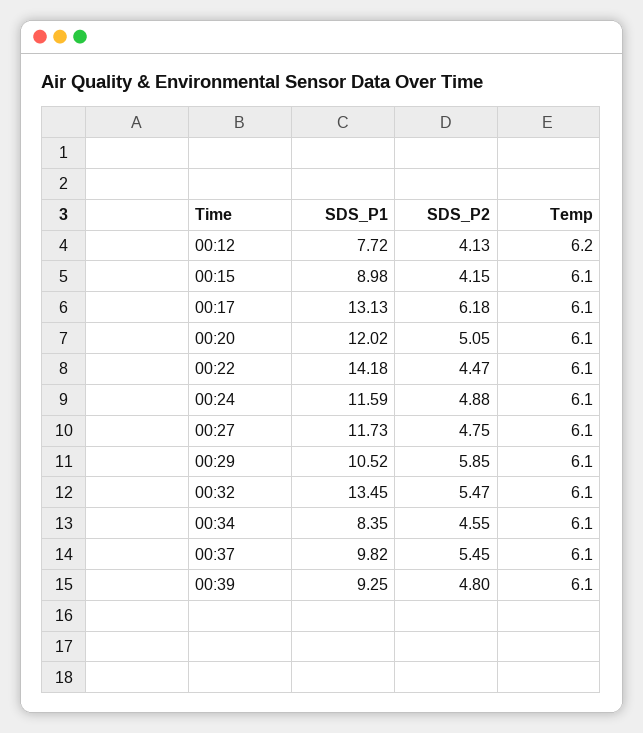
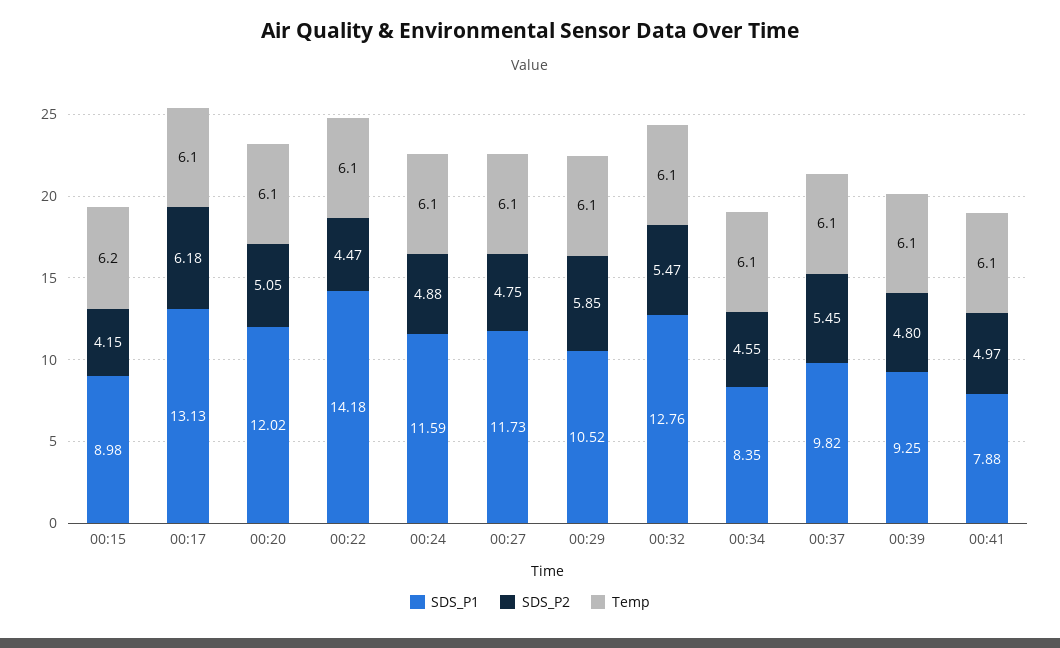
SDS_P1, 00:12: 7.72 -> none
SDS_P2, 00:12: 4.13 -> none
Temp, 00:12: 6.2 -> none
Temp, 00:15: 6.1 -> 6.2
SDS_P1, 00:32: 13.45 -> 12.76
SDS_P1, 00:41: none -> 7.88
SDS_P2, 00:41: none -> 4.97
Temp, 00:41: none -> 6.1

